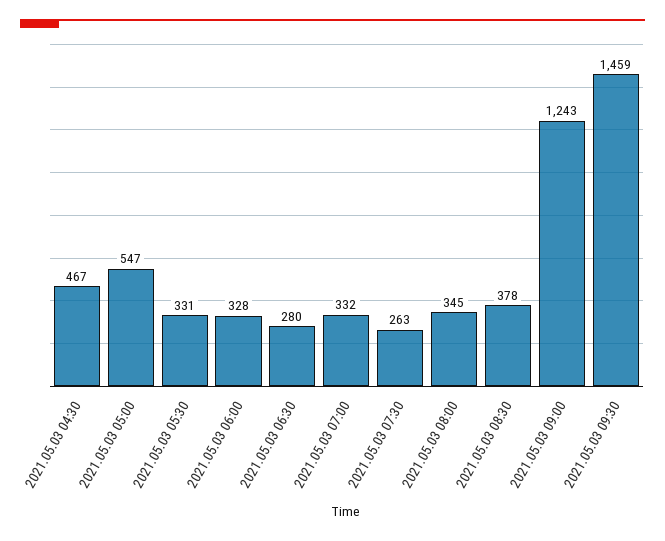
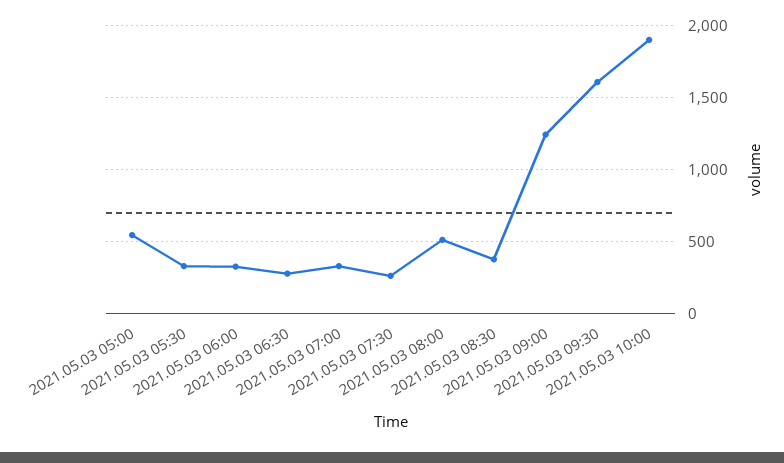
2021.05.03 04:30: 467 -> none
2021.05.03 08:00: 345 -> 500
2021.05.03 09:30: 1459 -> 1600
2021.05.03 10:00: none -> 1900

